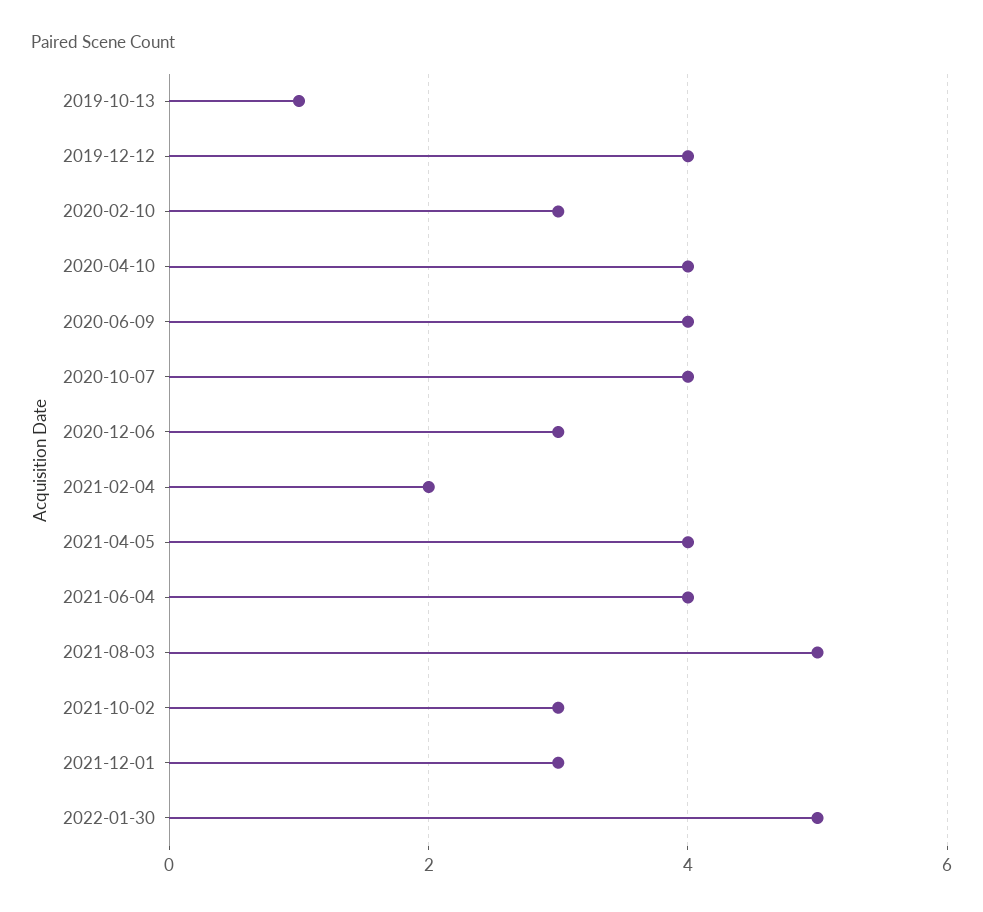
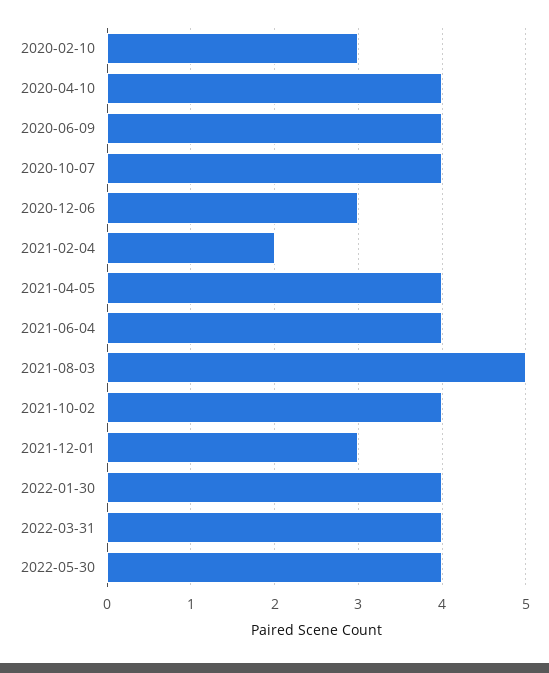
2019-10-13: 1 -> none
2019-12-12: 4 -> none
2021-10-02: 3 -> 4
2022-01-30: 5 -> 4
2022-03-31: none -> 4
2022-05-30: none -> 4

